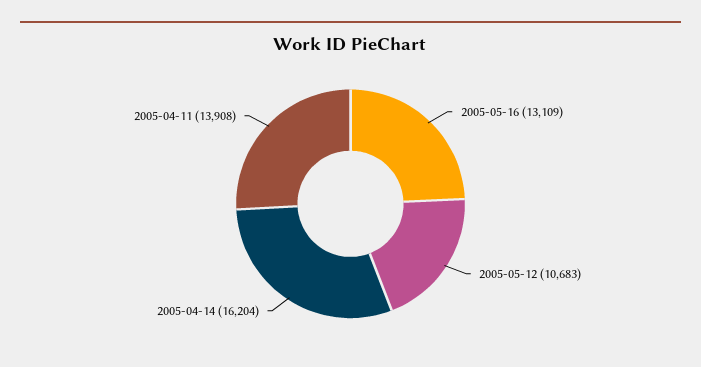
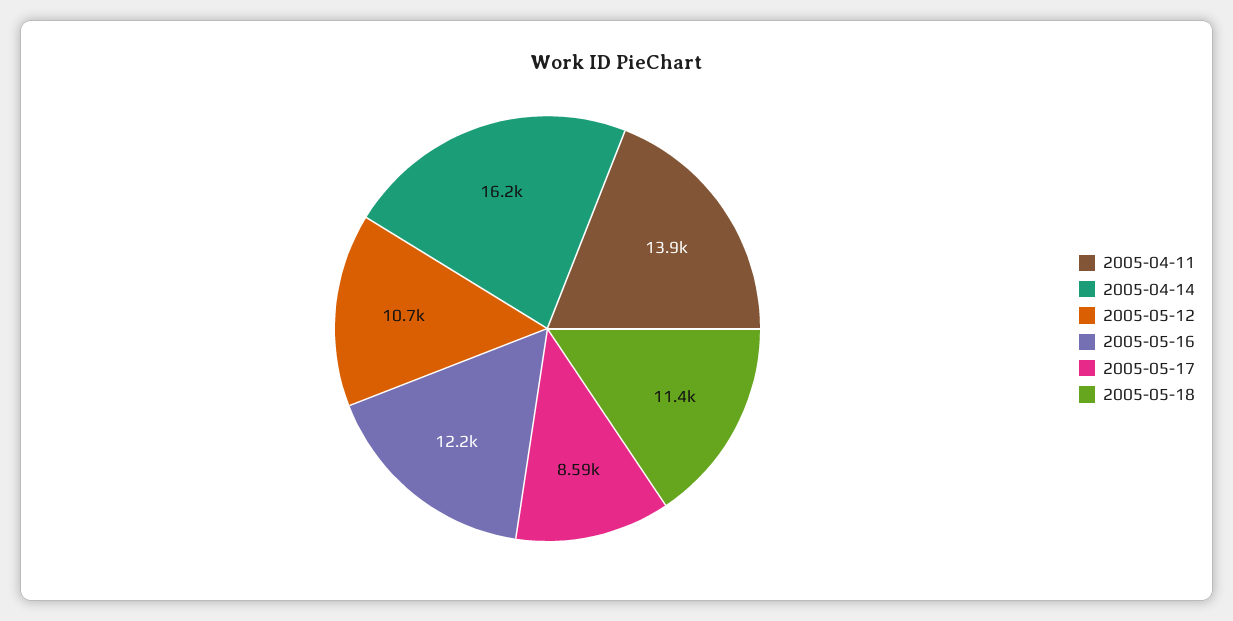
2005-05-16: 13109 -> 12200
2005-05-17: none -> 8590
2005-05-18: none -> 11400

